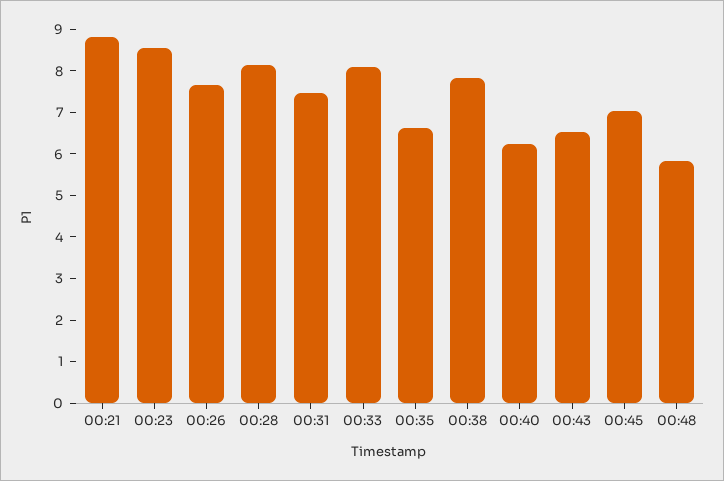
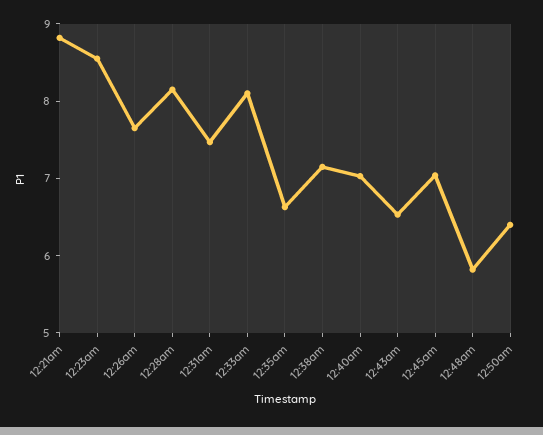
00:38: 7.8 -> 7.2
00:40: 6.2 -> 7
12:50am: none -> 6.4

